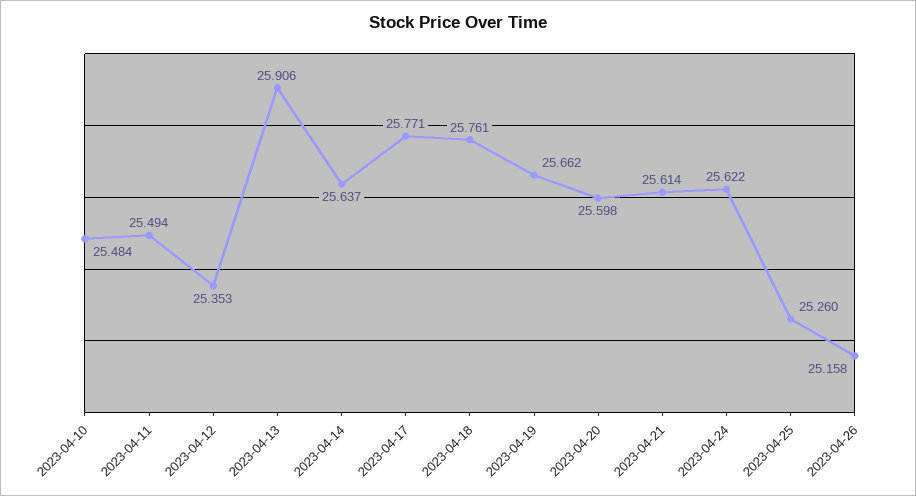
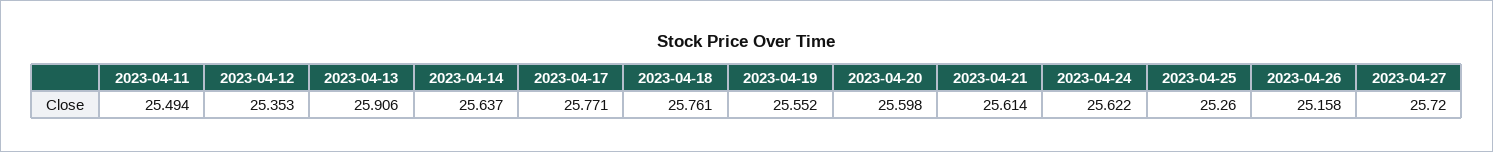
2023-04-10: 25.484 -> none
2023-04-19: 25.662 -> 25.552
2023-04-27: none -> 25.72

